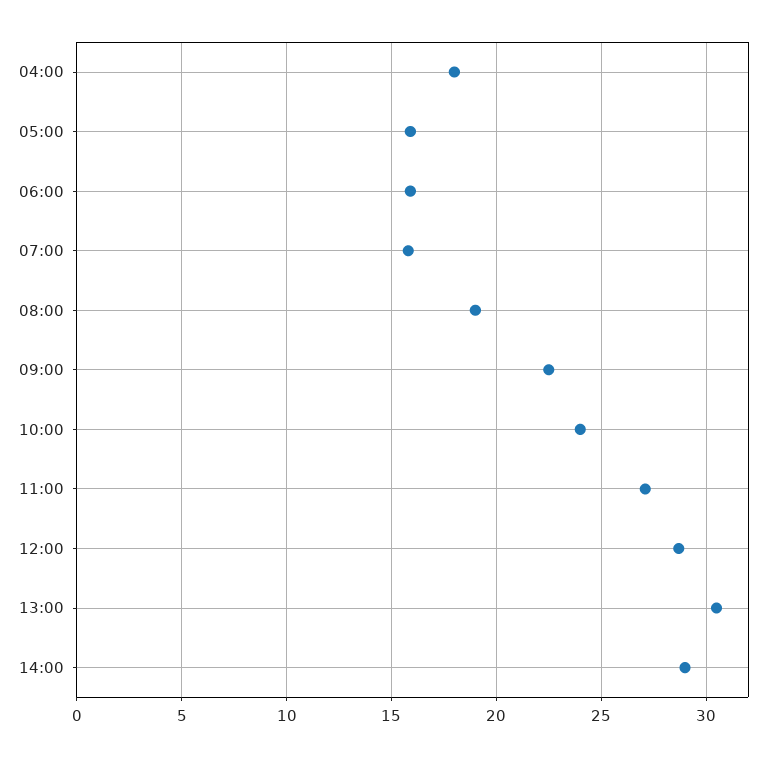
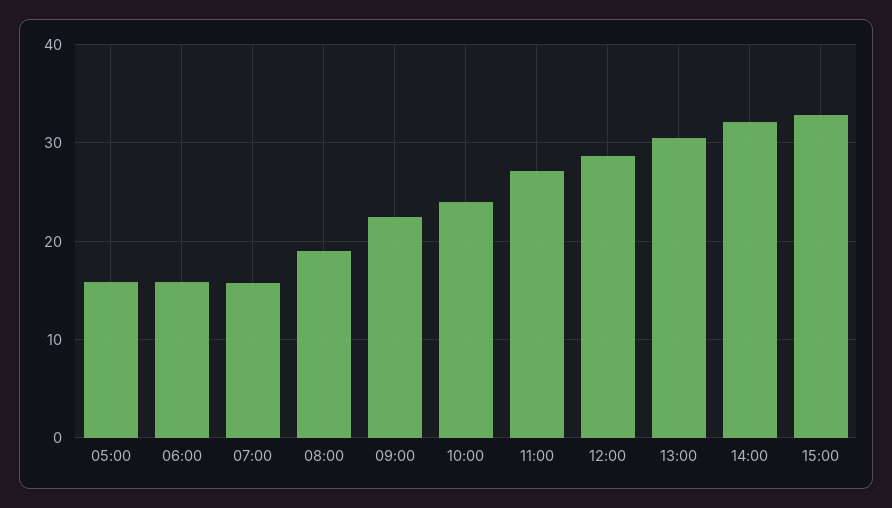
04:00: 18 -> none
14:00: 29 -> 32
15:00: none -> 33

